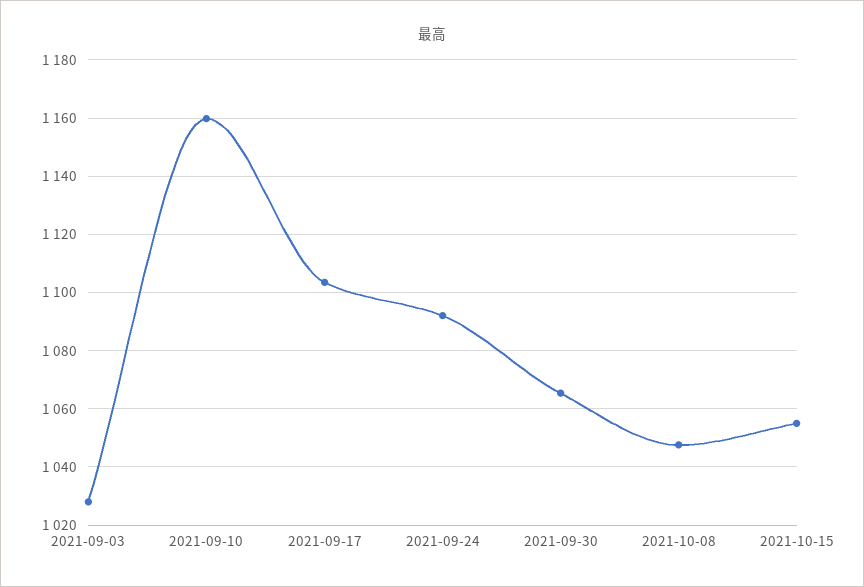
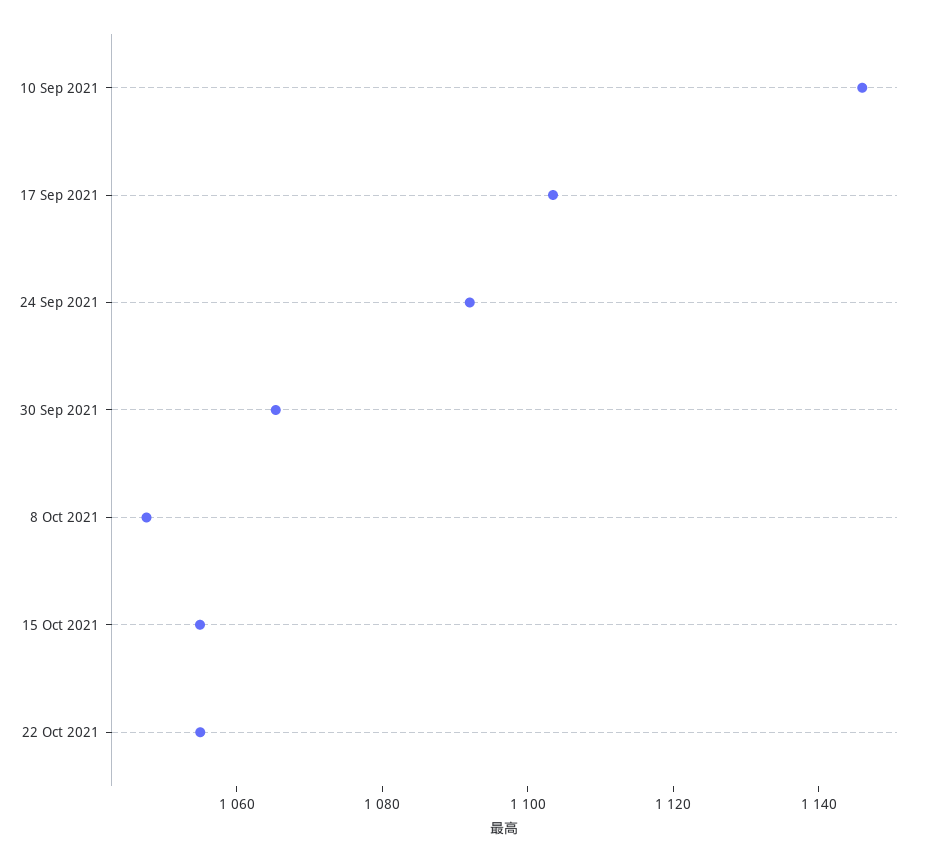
2021-09-03: 1027.5 -> none
2021-09-10: 1160 -> 1145
22 Oct 2021: none -> 1055

